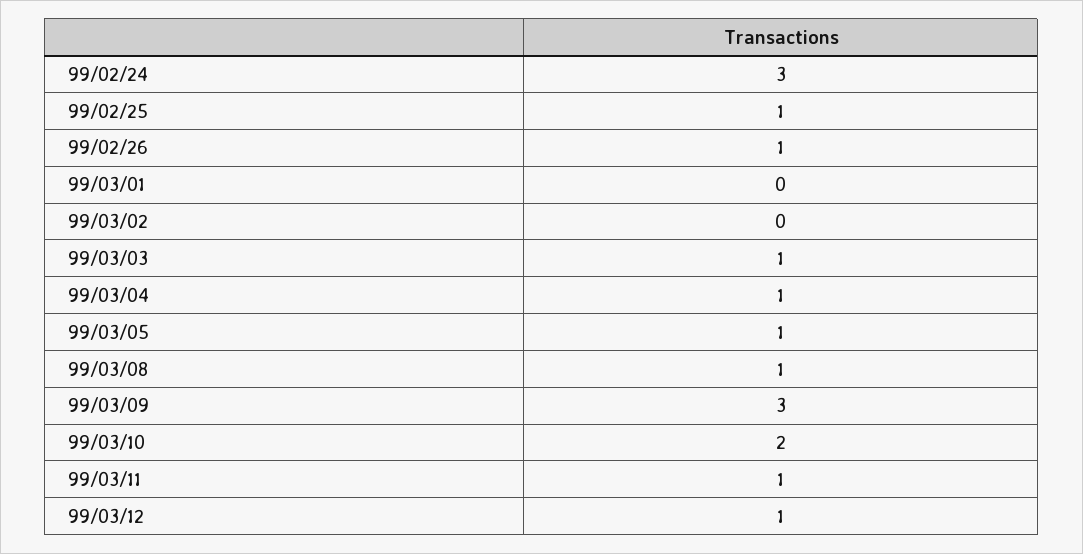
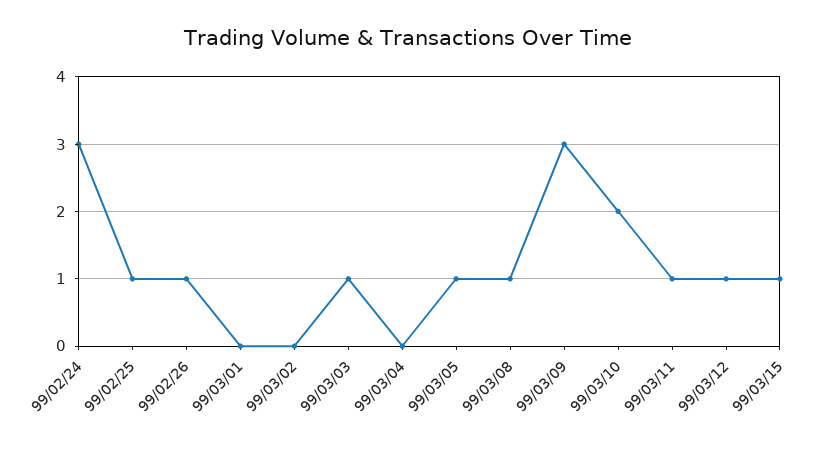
99/03/04: 1 -> 0
99/03/15: none -> 1

